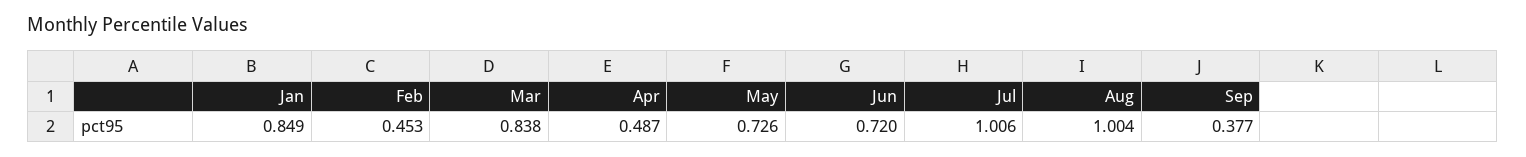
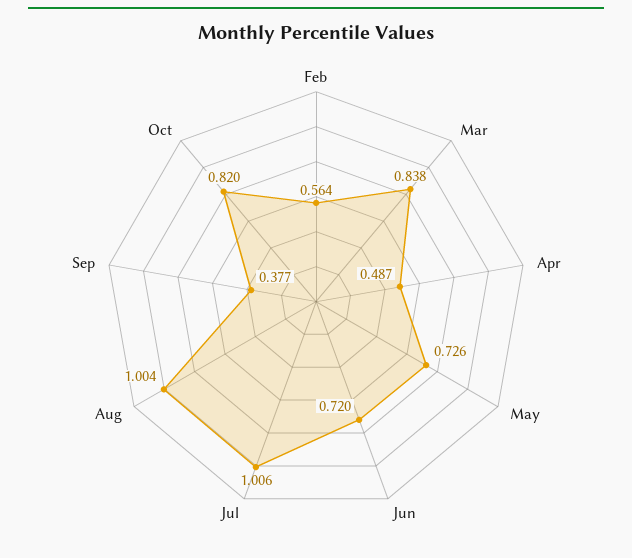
Jan: 0.849 -> none
Feb: 0.453 -> 0.564
Oct: none -> 0.82

